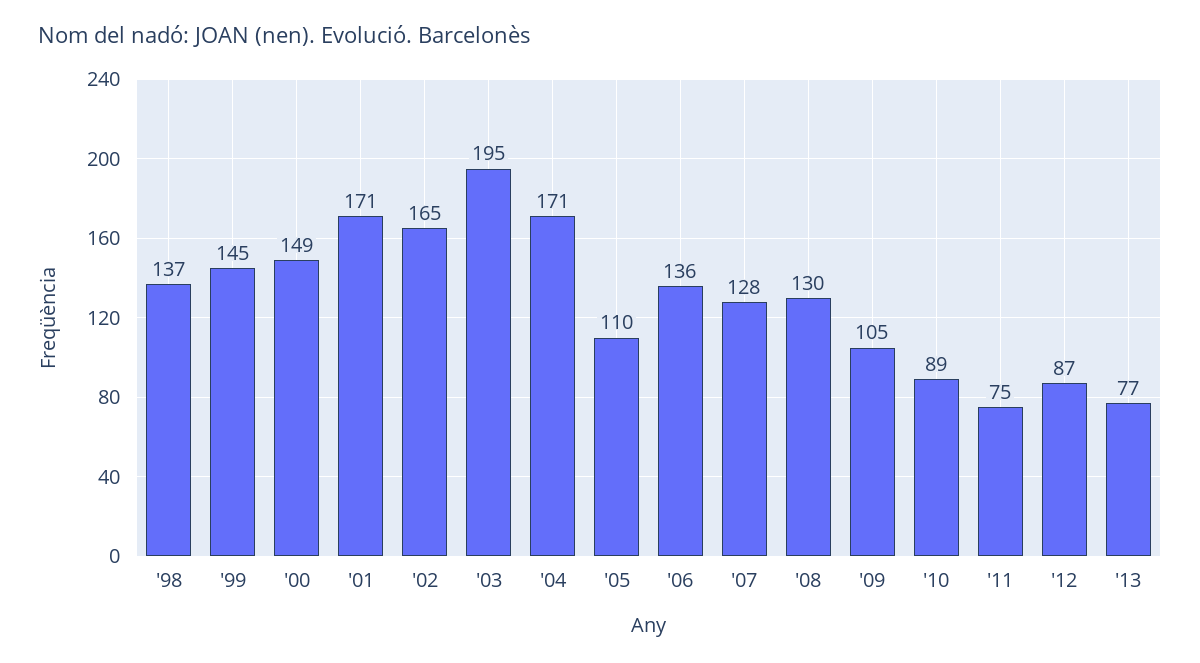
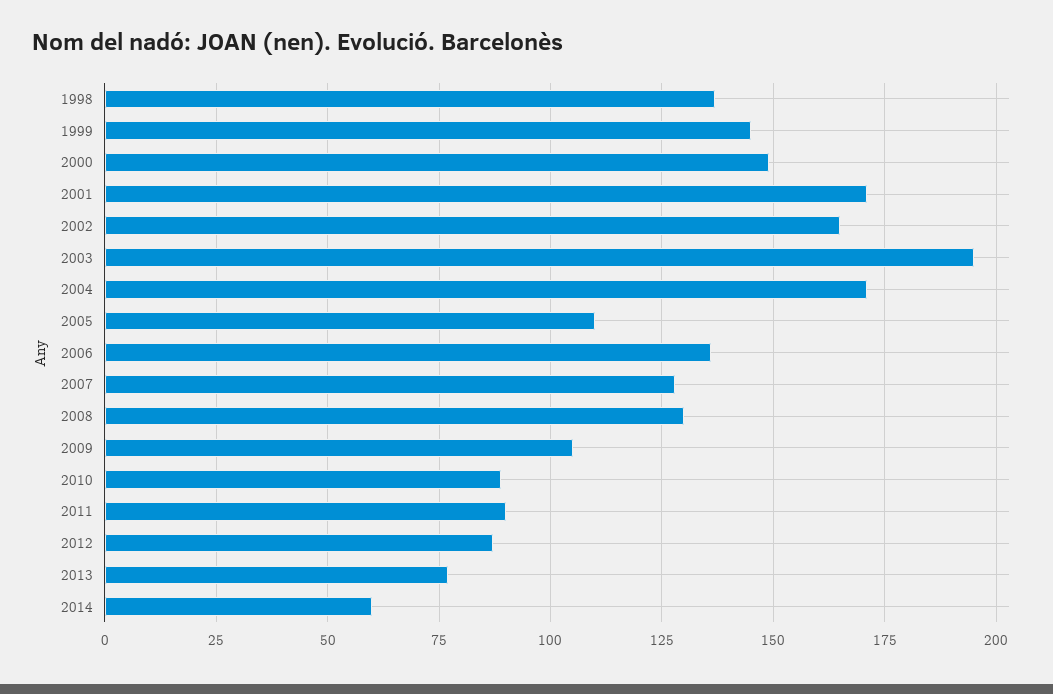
'11: 75 -> 90
2014: none -> 60

